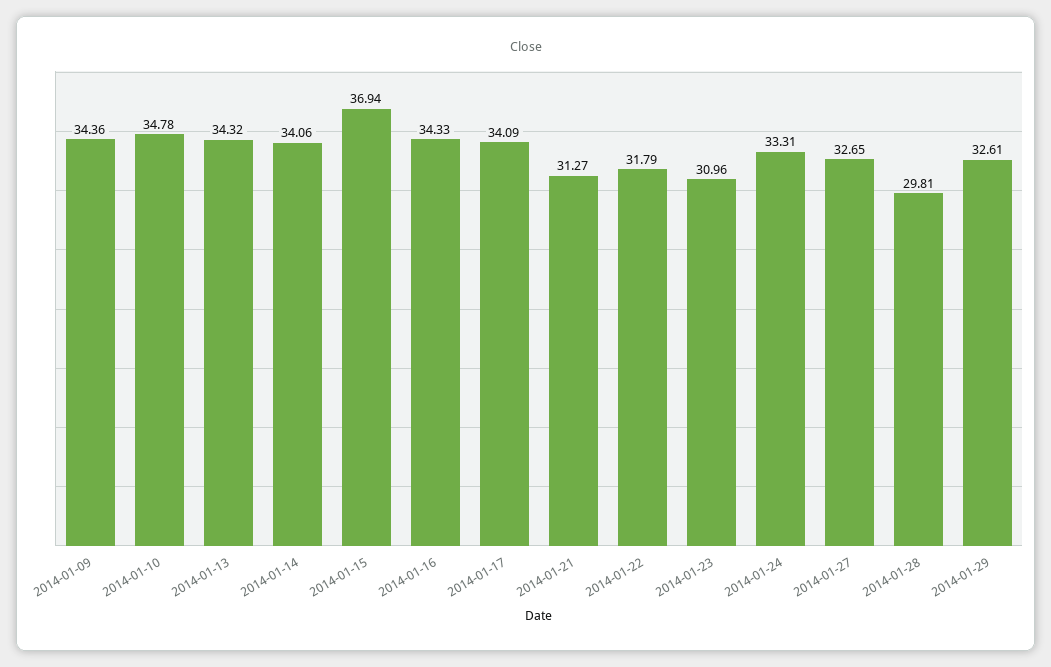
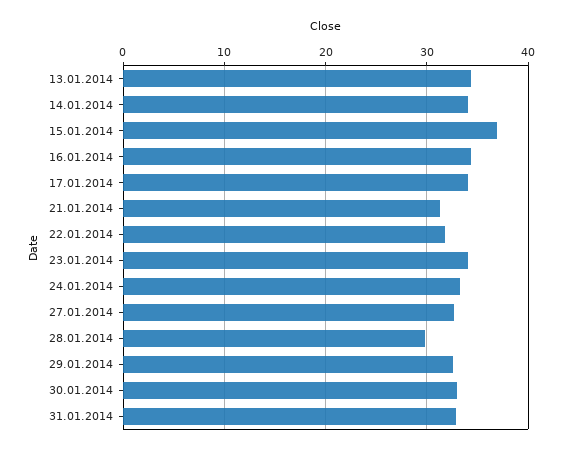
2014-01-09: 34.36 -> none
2014-01-10: 34.78 -> none
2014-01-23: 30.96 -> 34
30.01.2014: none -> 33
31.01.2014: none -> 33

